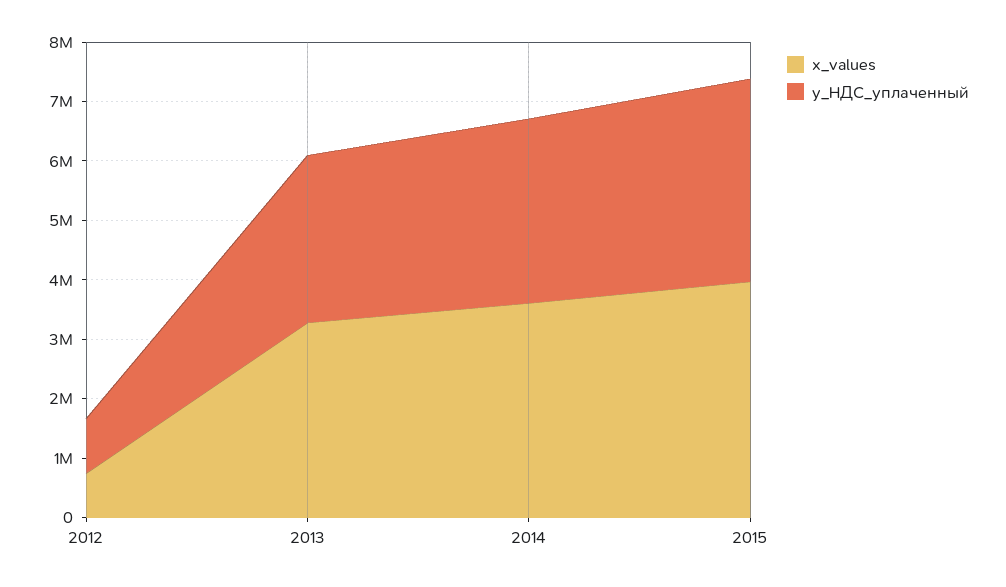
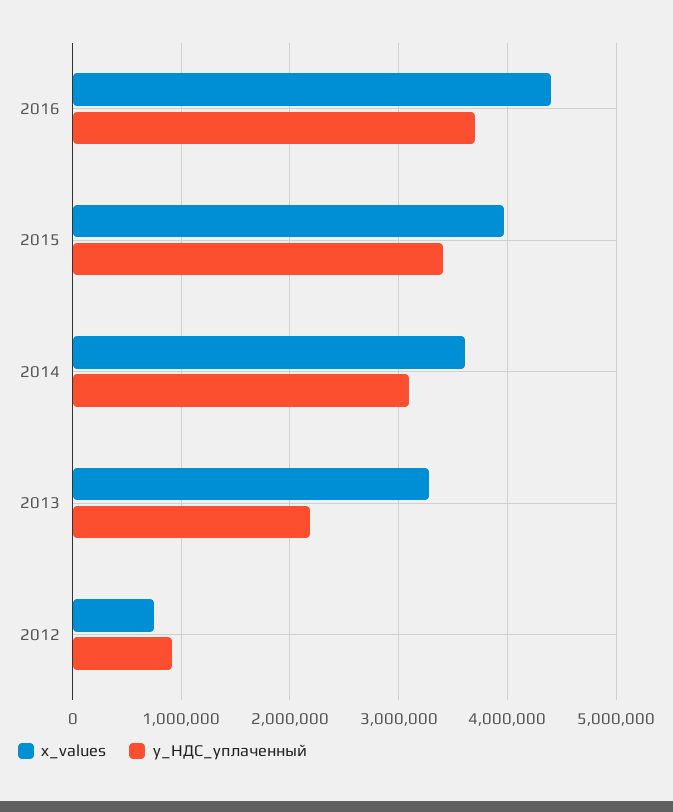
y_НДС_уплаченный, 2013: 2800000 -> 2200000
x_values, 2016: none -> 4400000
y_НДС_уплаченный, 2016: none -> 3700000

